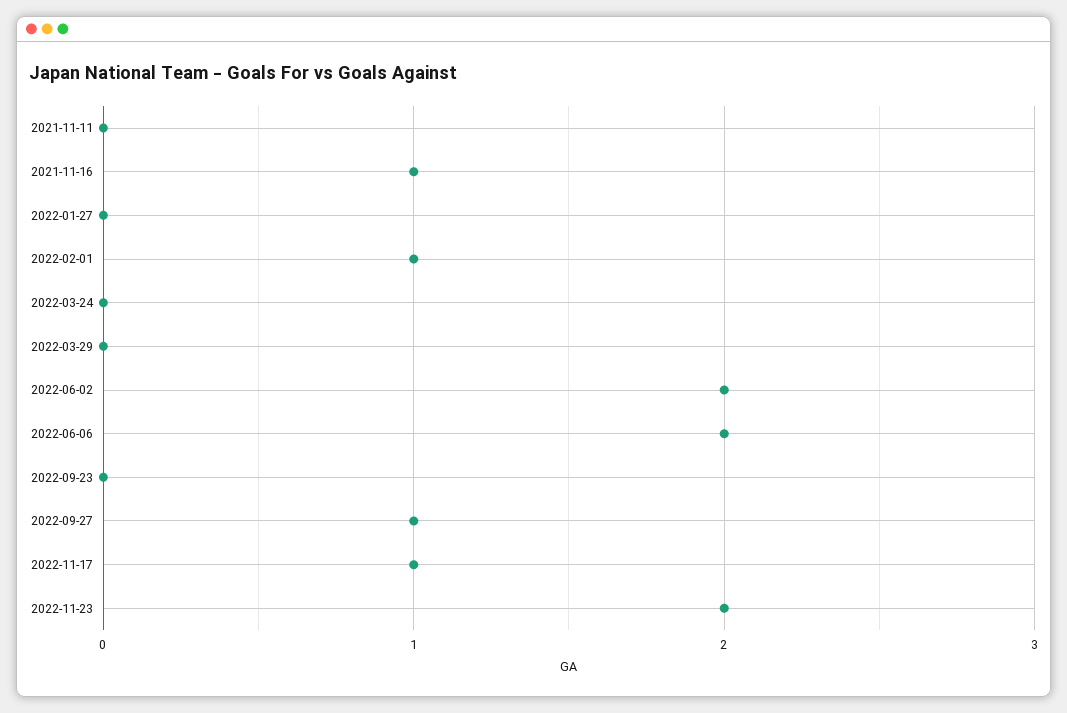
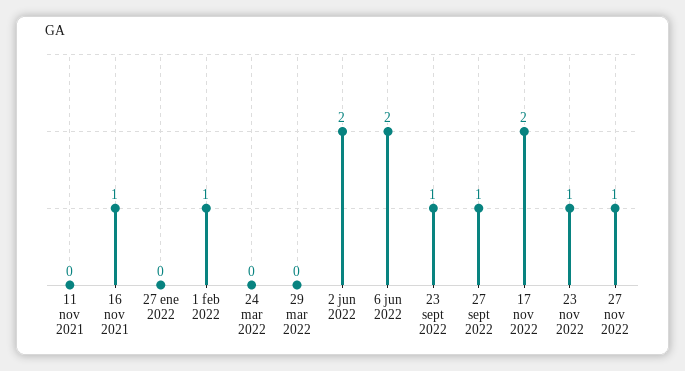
2022-09-23: 0 -> 1
2022-11-17: 1 -> 2
2022-11-23: 2 -> 1
27 nov 2022: none -> 1

